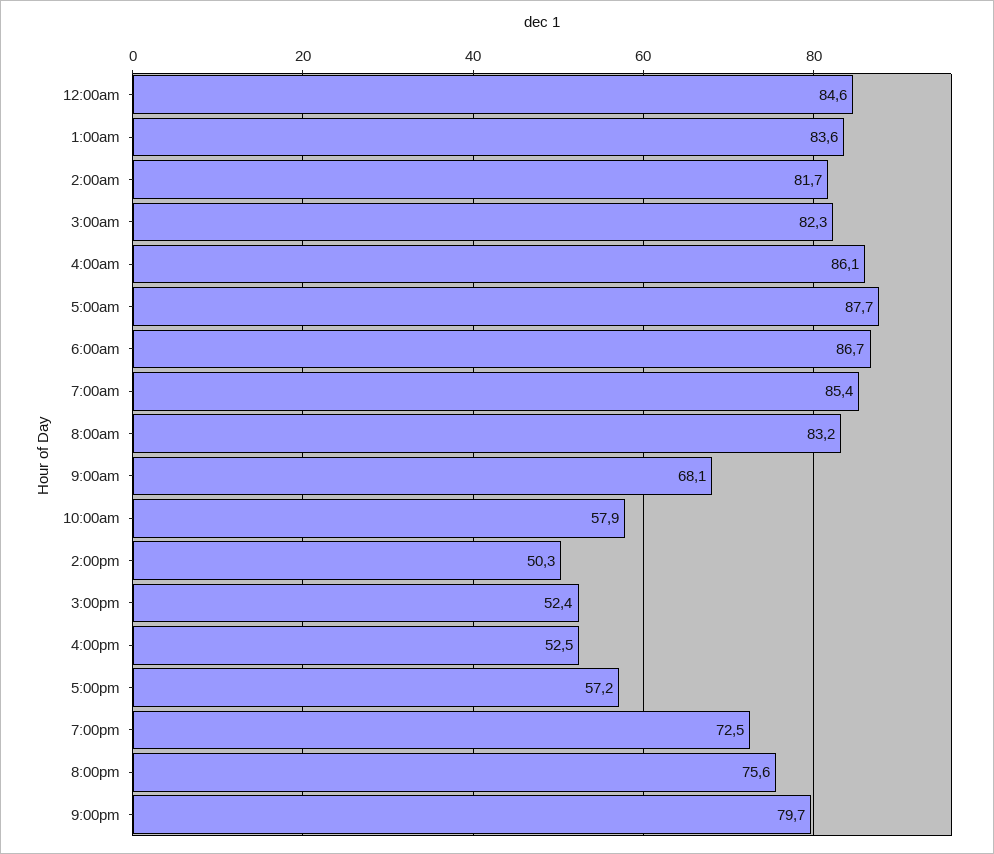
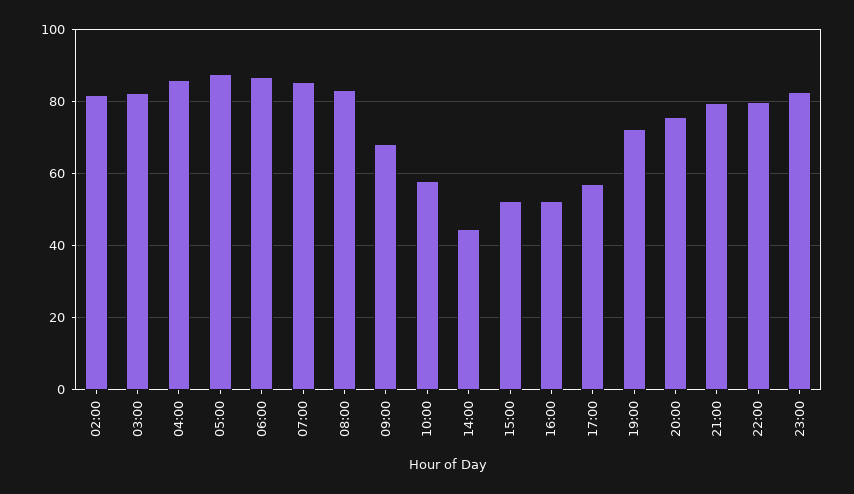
12:00am: 84.6 -> none
1:00am: 83.6 -> none
2:00pm: 50.3 -> 44
22:00: none -> 80
23:00: none -> 82

